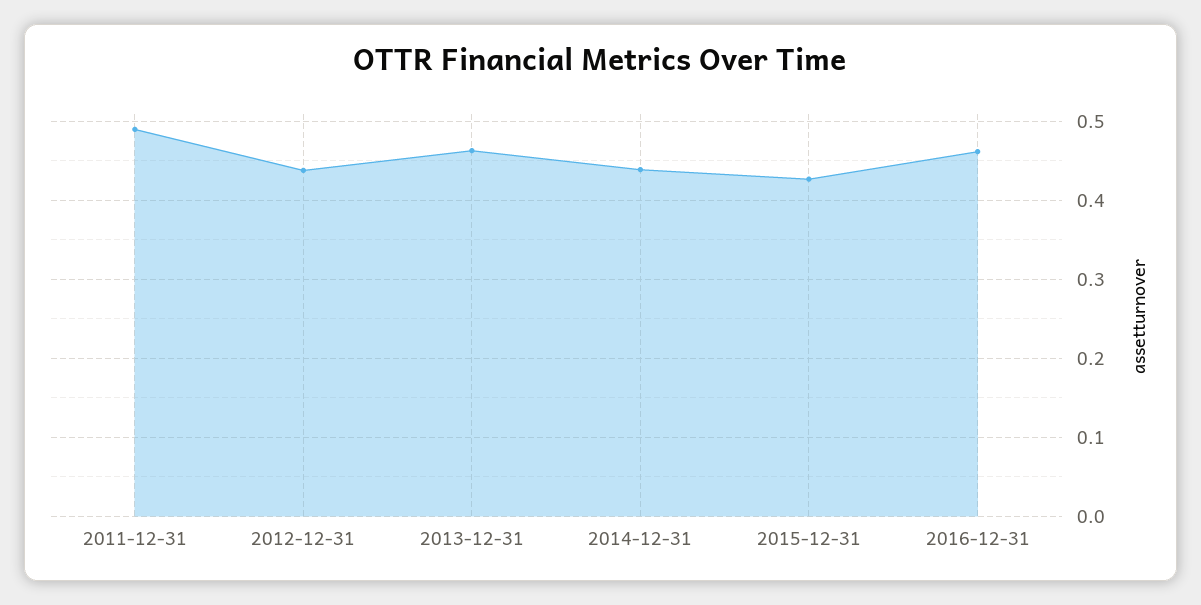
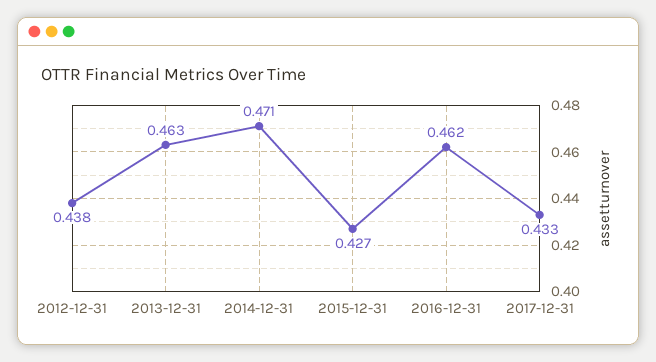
2011-12-31: 0.49 -> none
2014-12-31: 0.44 -> 0.471
2017-12-31: none -> 0.433

